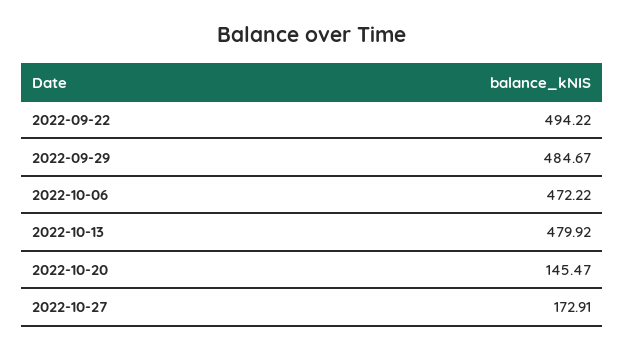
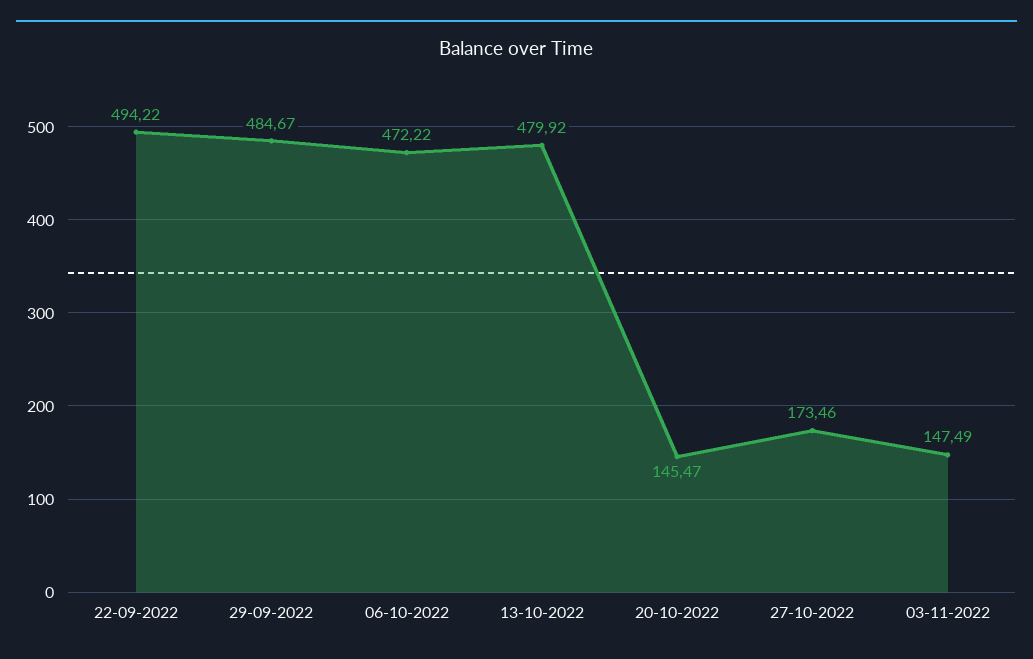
2022-10-27: 172.91 -> 173.46
03-11-2022: none -> 147.49

